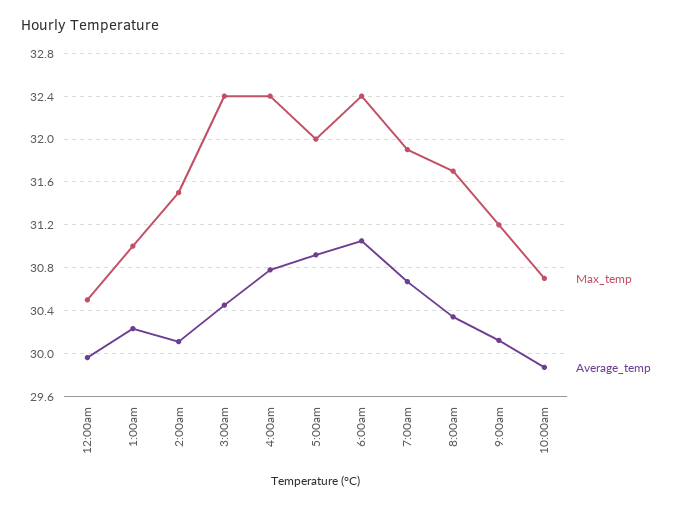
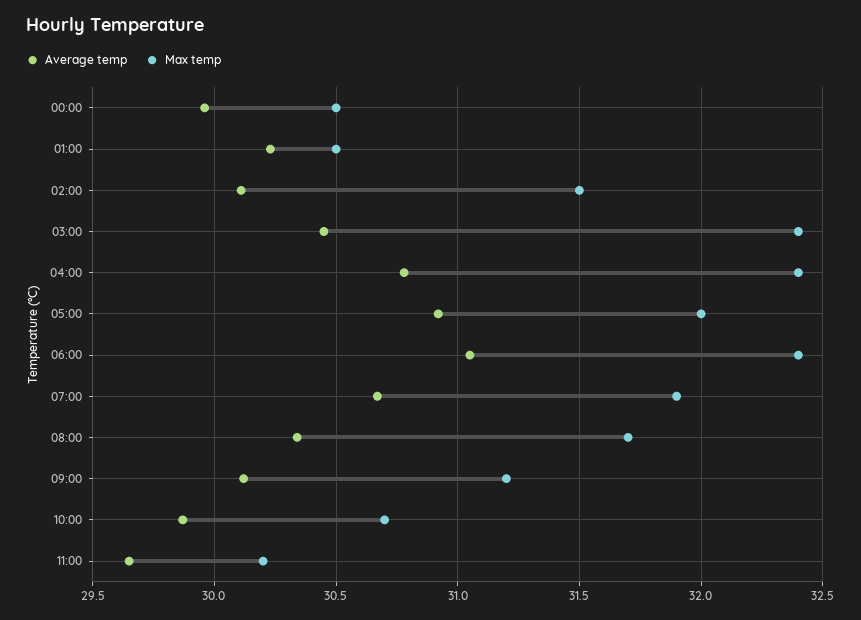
Max_temp, 1:00am: 31 -> 30.5
Average_temp, 11:00: none -> 29.65
Max_temp, 11:00: none -> 30.2

